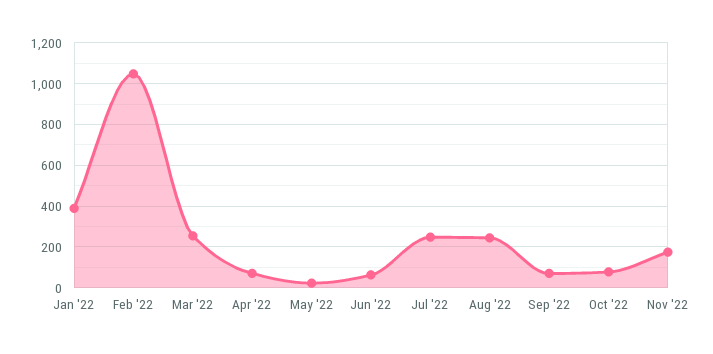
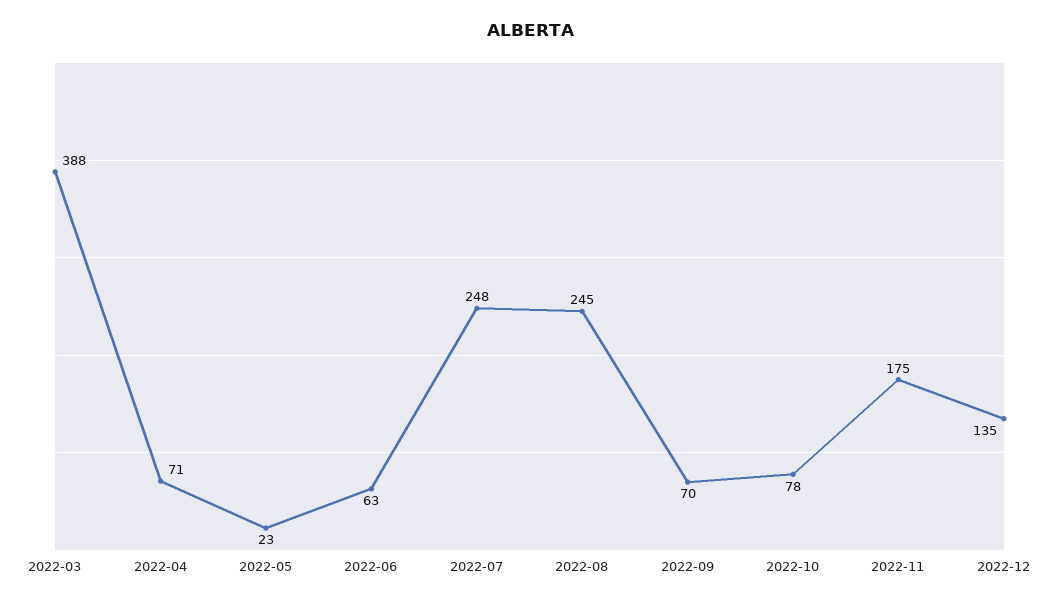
Jan '22: 400 -> none
Feb '22: 1050 -> none
Mar '22: 250 -> 388
2022-12: none -> 135

